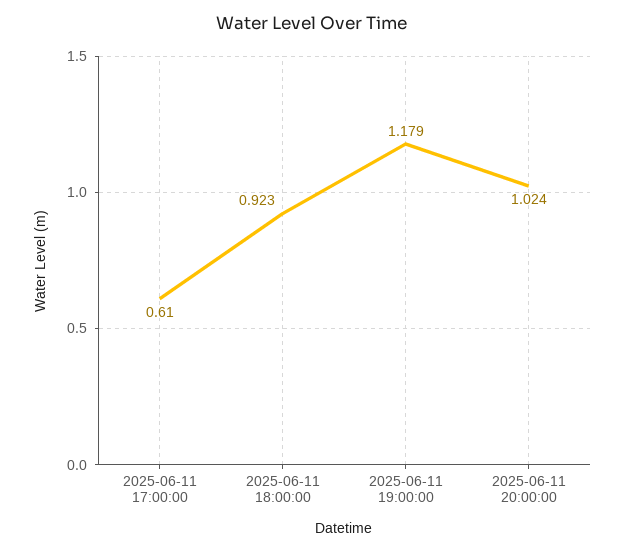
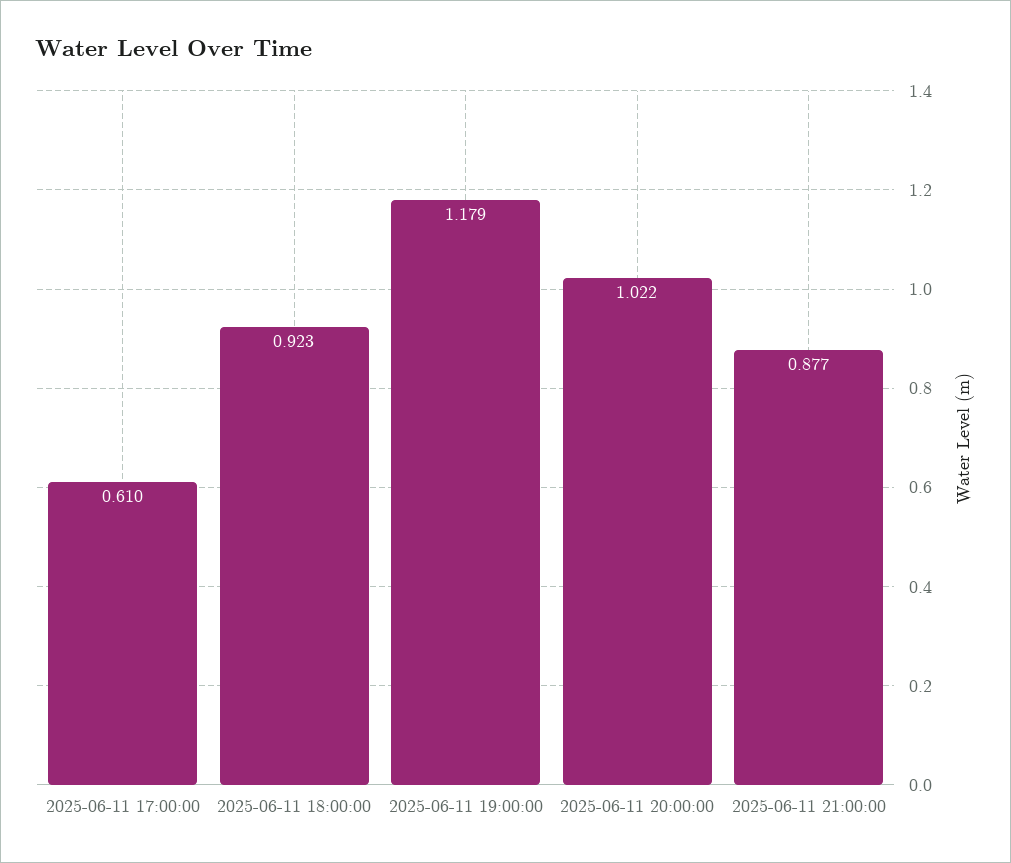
2025-06-11 20:00:00: 1.024 -> 1.022
2025-06-11 21:00:00: none -> 0.877

